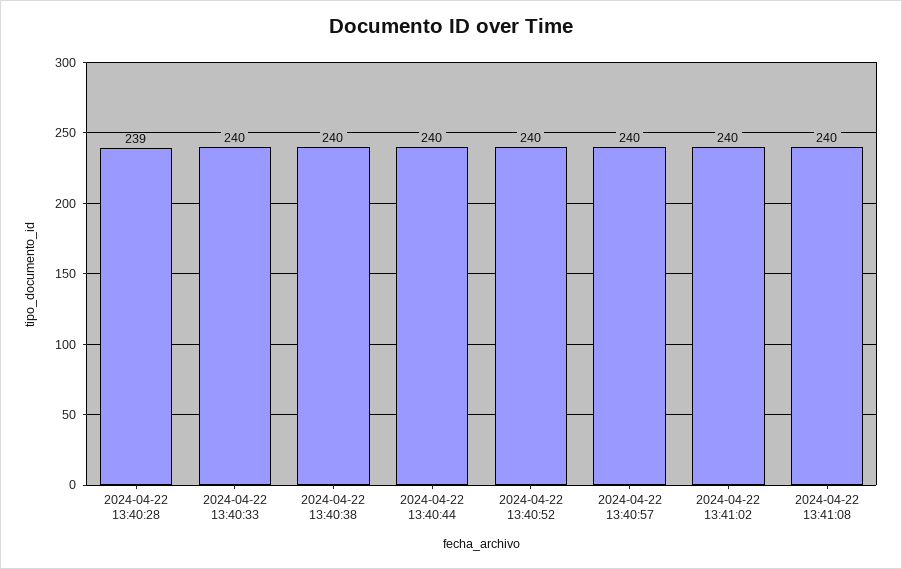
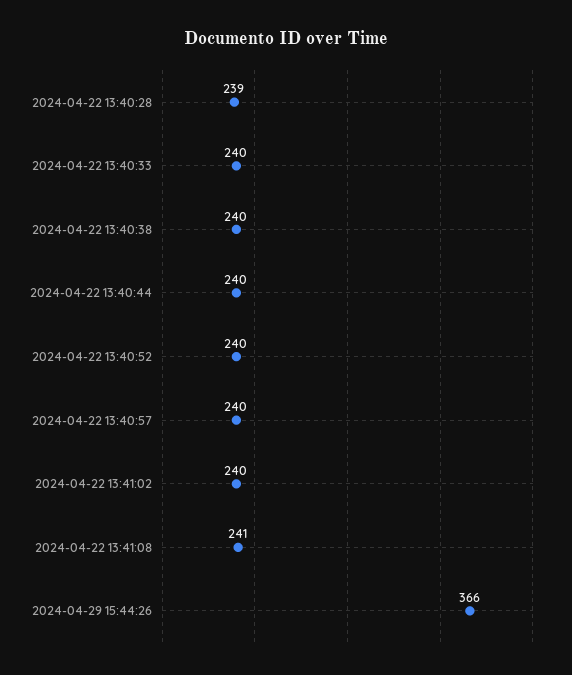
2024-04-22 13:41:08: 240 -> 241
2024-04-29 15:44:26: none -> 366

